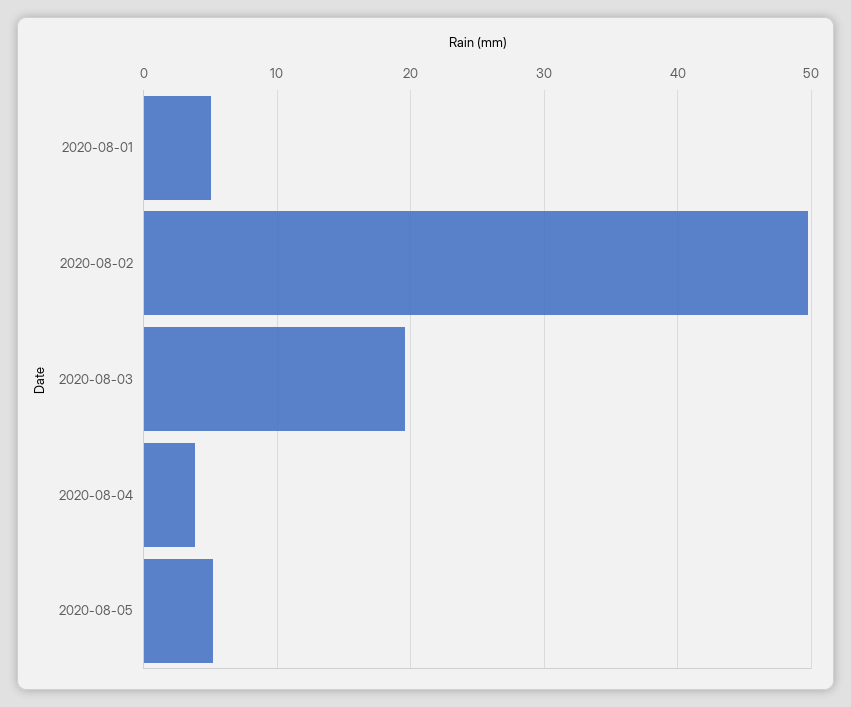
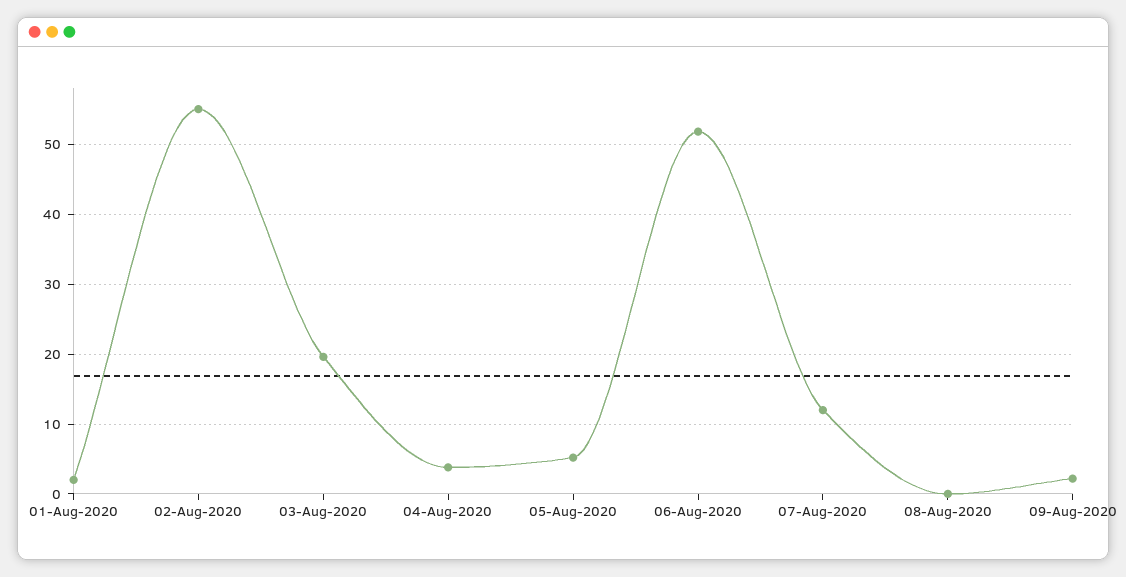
2020-08-01: 5 -> 2
2020-08-02: 50 -> 55
06-Aug-2020: none -> 52
07-Aug-2020: none -> 12
08-Aug-2020: none -> 0
09-Aug-2020: none -> 2

